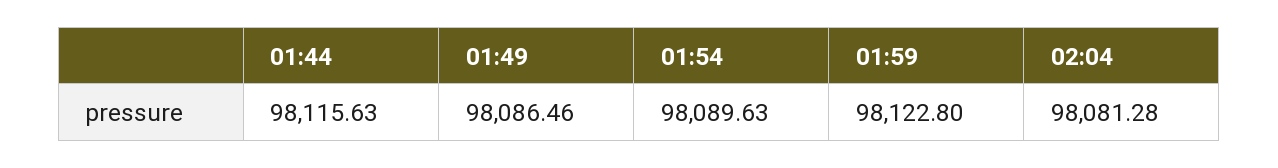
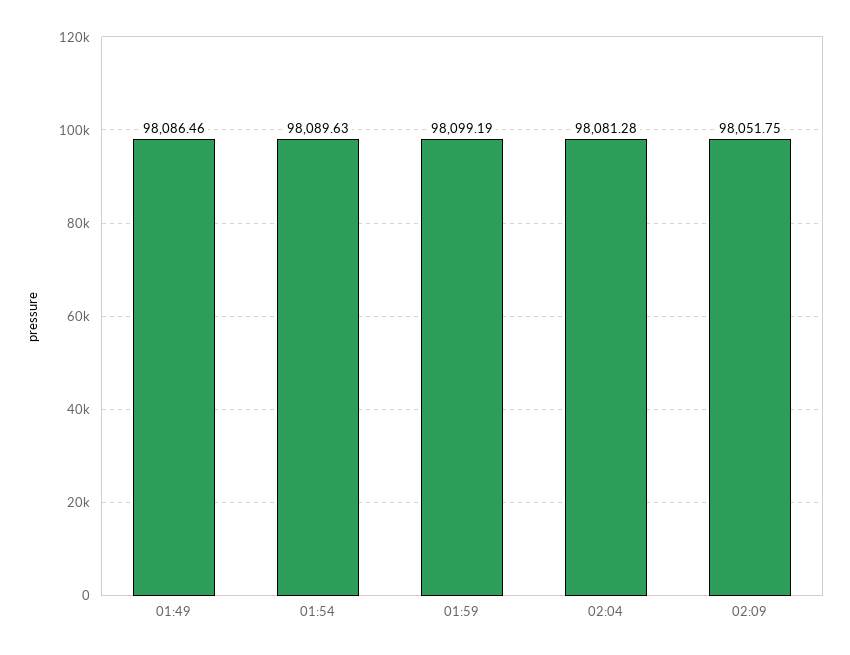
01:44: 98115.63 -> none
01:59: 98122.8 -> 98099.19
02:09: none -> 98051.75

